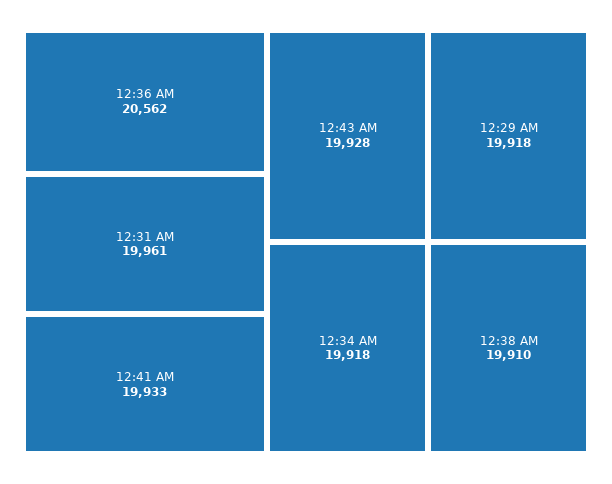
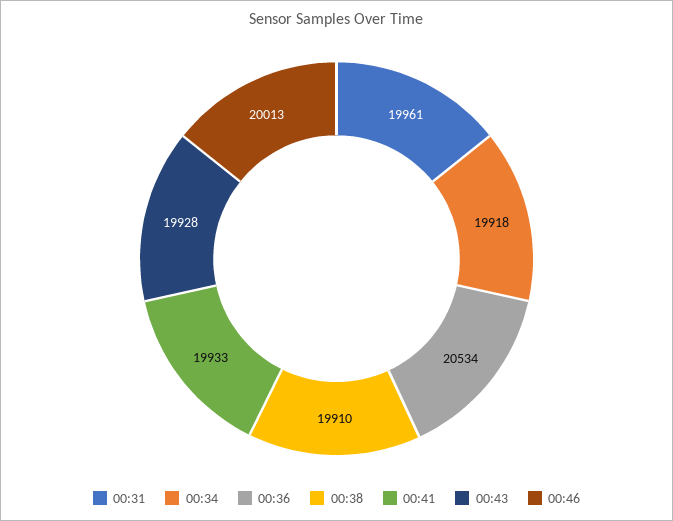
12:36 AM: 20562 -> 20534
12:29 AM: 19918 -> none
00:46: none -> 20013

